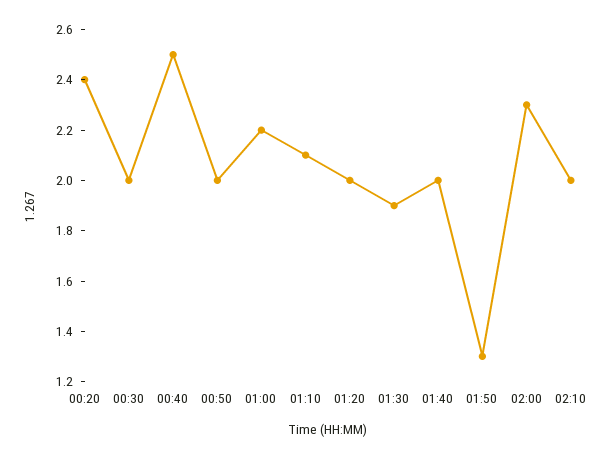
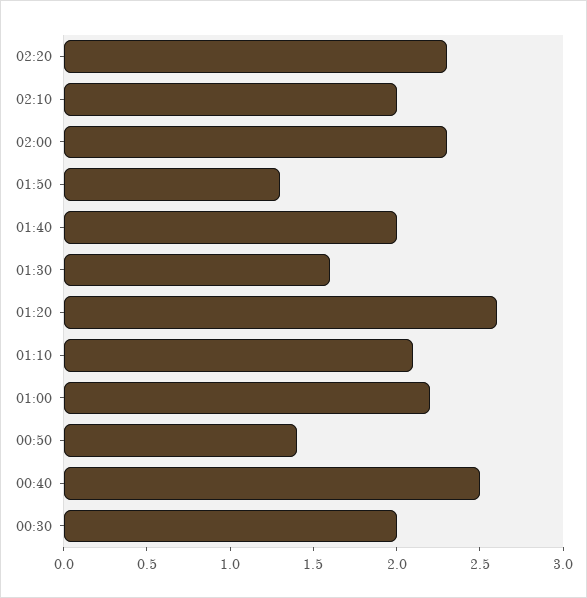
00:20: 2.4 -> none
00:50: 2 -> 1.4
01:20: 2 -> 2.6
01:30: 1.9 -> 1.6
02:20: none -> 2.3

